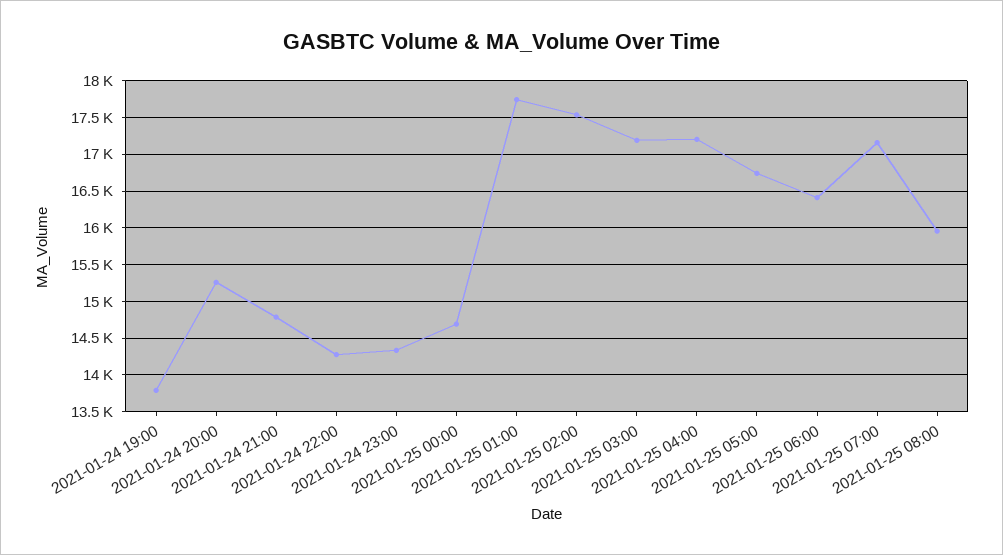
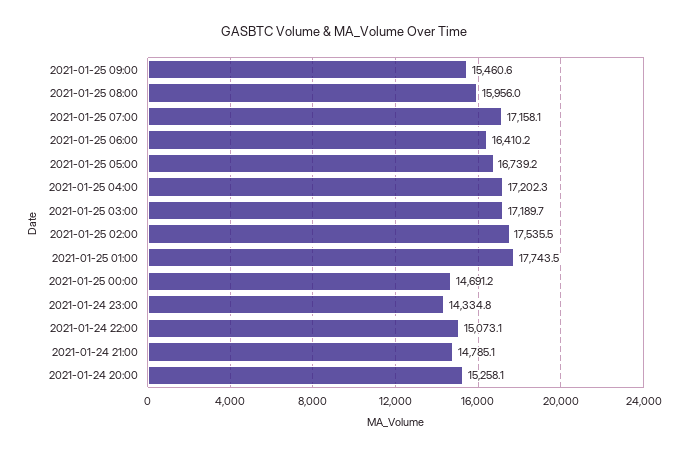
2021-01-24 19:00: 13800 -> none
2021-01-24 22:00: 14300 -> 15073.1
2021-01-25 09:00: none -> 15460.6

